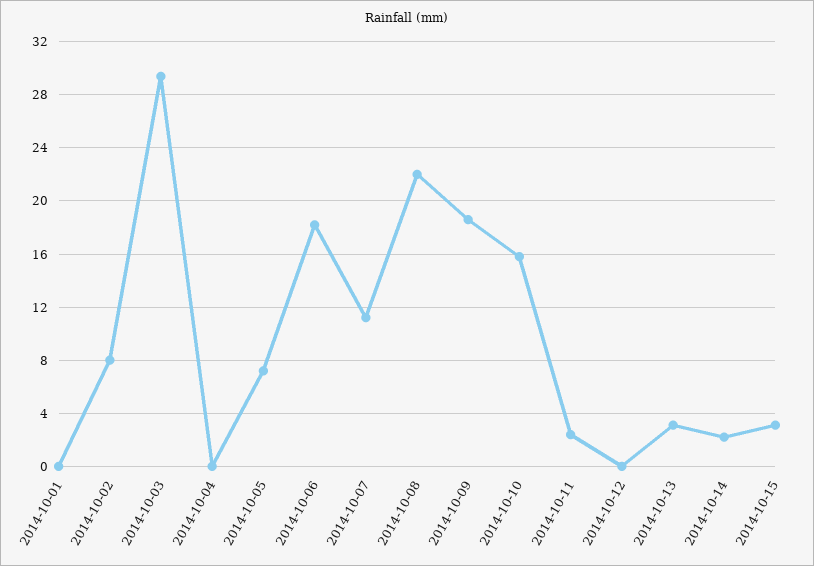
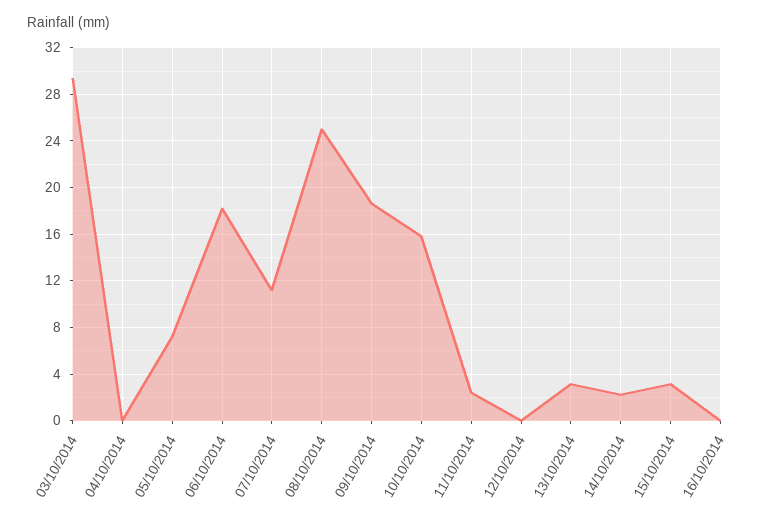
2014-10-01: 0 -> none
2014-10-02: 8 -> none
2014-10-08: 22 -> 25
16/10/2014: none -> 0

